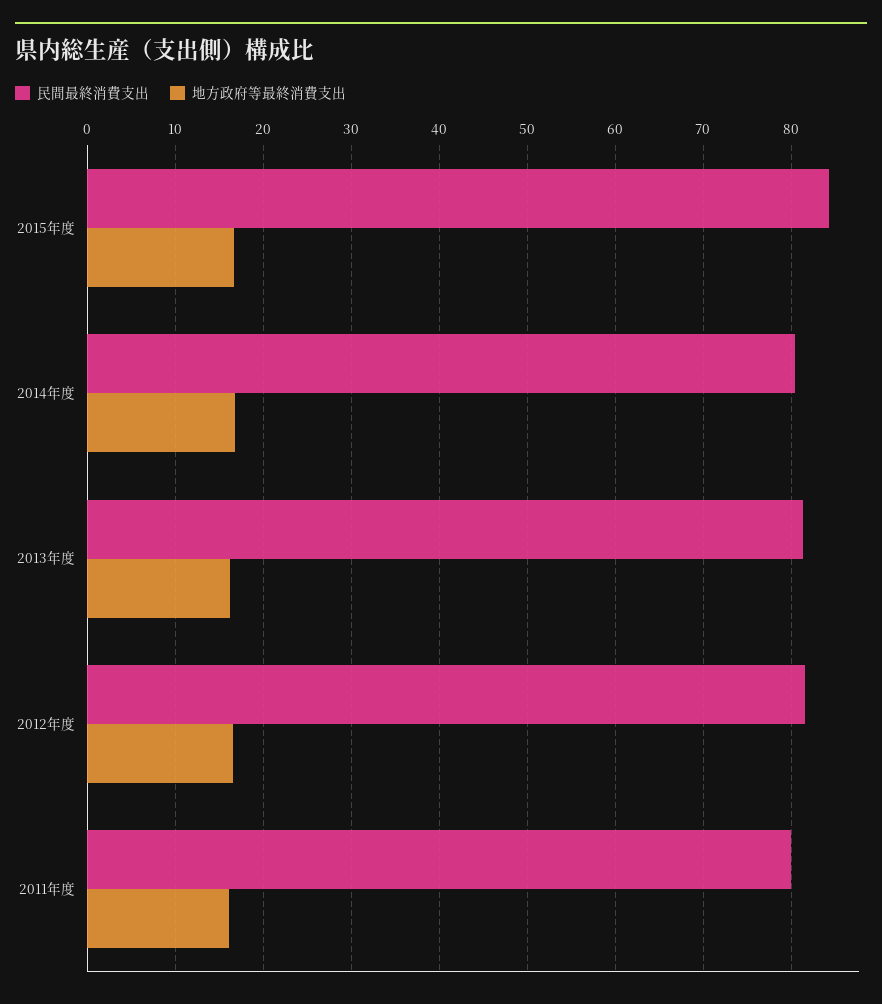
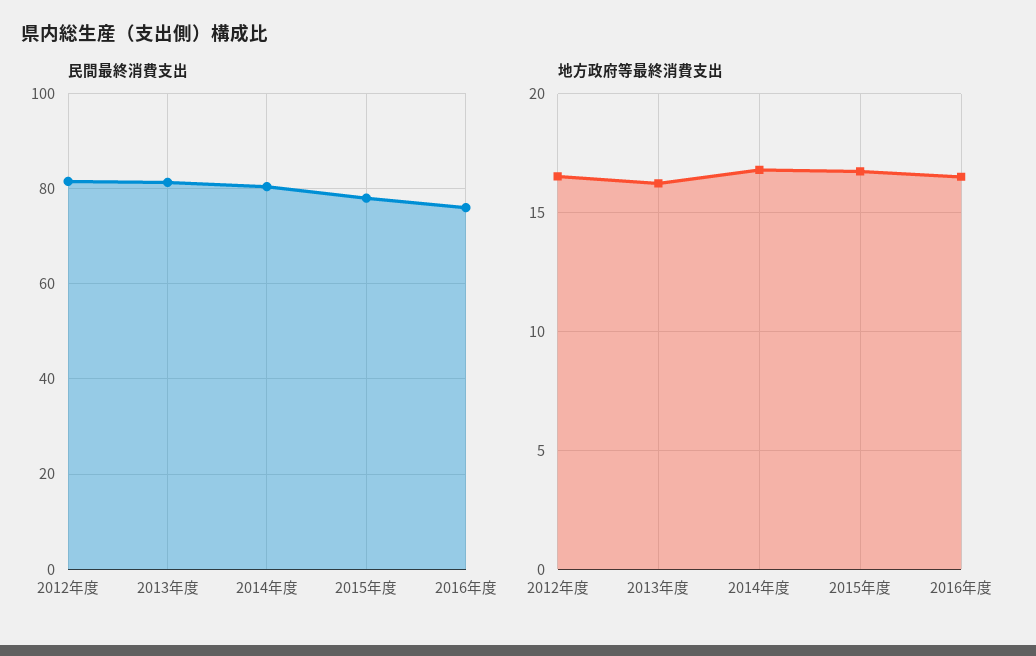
民間最終消費支出, 2015年度: 84 -> 78
民間最終消費支出, 2011年度: 80 -> none
地方政府等最終消費支出, 2011年度: 16 -> none
民間最終消費支出, 2016年度: none -> 76
地方政府等最終消費支出, 2016年度: none -> 16.5

